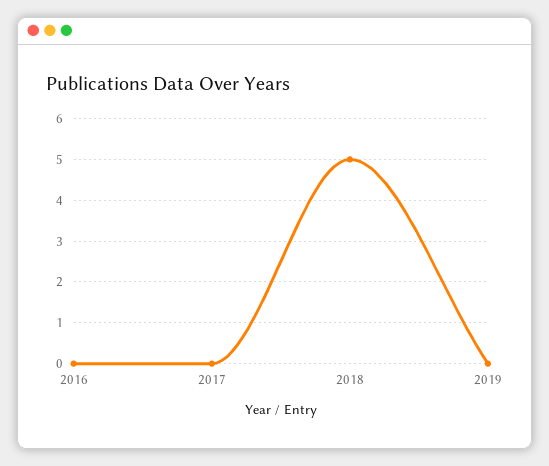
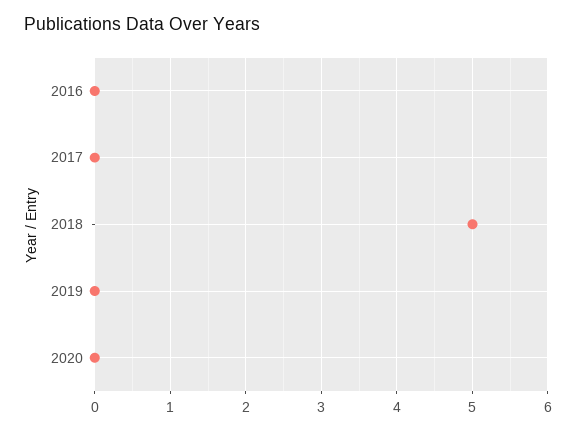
2020: none -> 0

